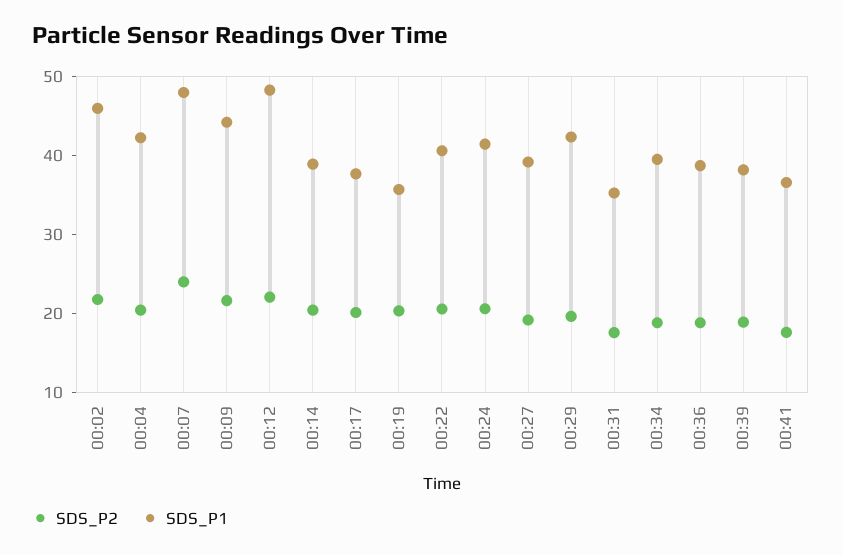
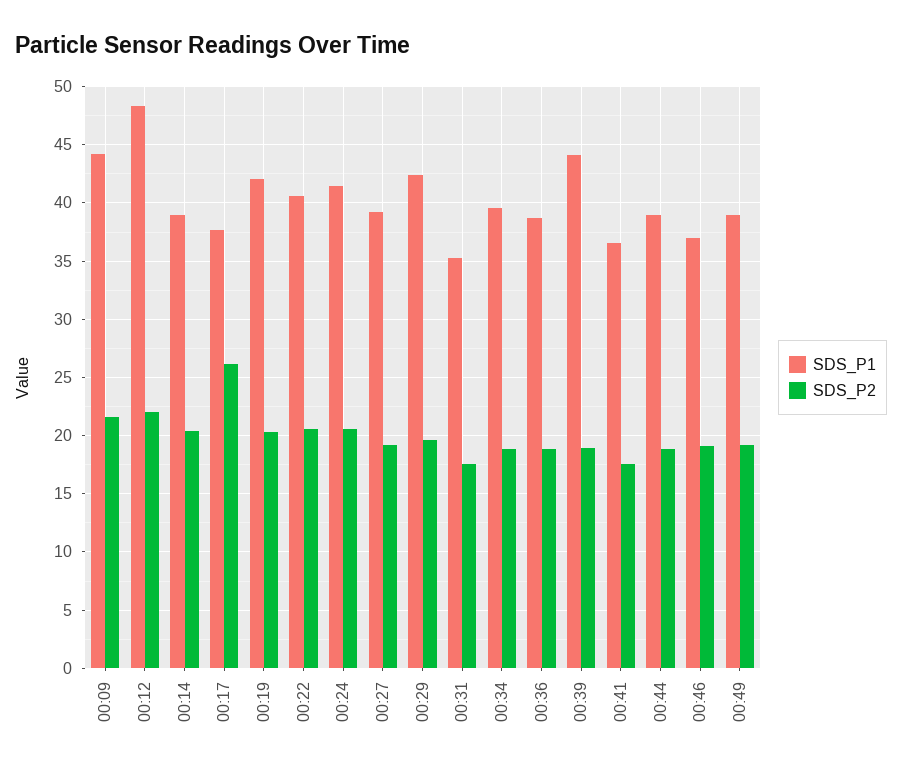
SDS_P2, 00:02: 22 -> none
SDS_P1, 00:02: 46 -> none
SDS_P2, 00:04: 20 -> none
SDS_P1, 00:04: 42 -> none
SDS_P2, 00:07: 24 -> none
SDS_P1, 00:07: 48 -> none
SDS_P2, 00:17: 20 -> 26
SDS_P1, 00:19: 36 -> 42
SDS_P1, 00:39: 38 -> 44
SDS_P1, 00:44: none -> 39
SDS_P2, 00:44: none -> 19
SDS_P1, 00:46: none -> 37
SDS_P2, 00:46: none -> 19
SDS_P1, 00:49: none -> 39
SDS_P2, 00:49: none -> 19

